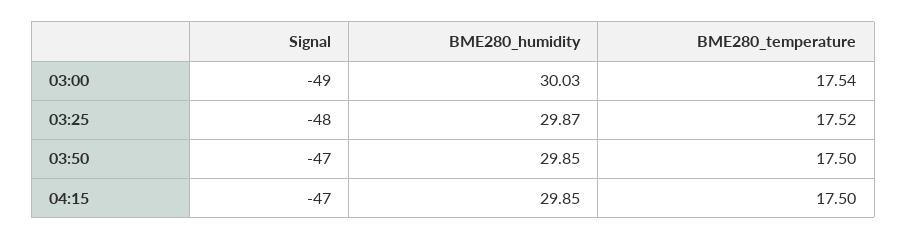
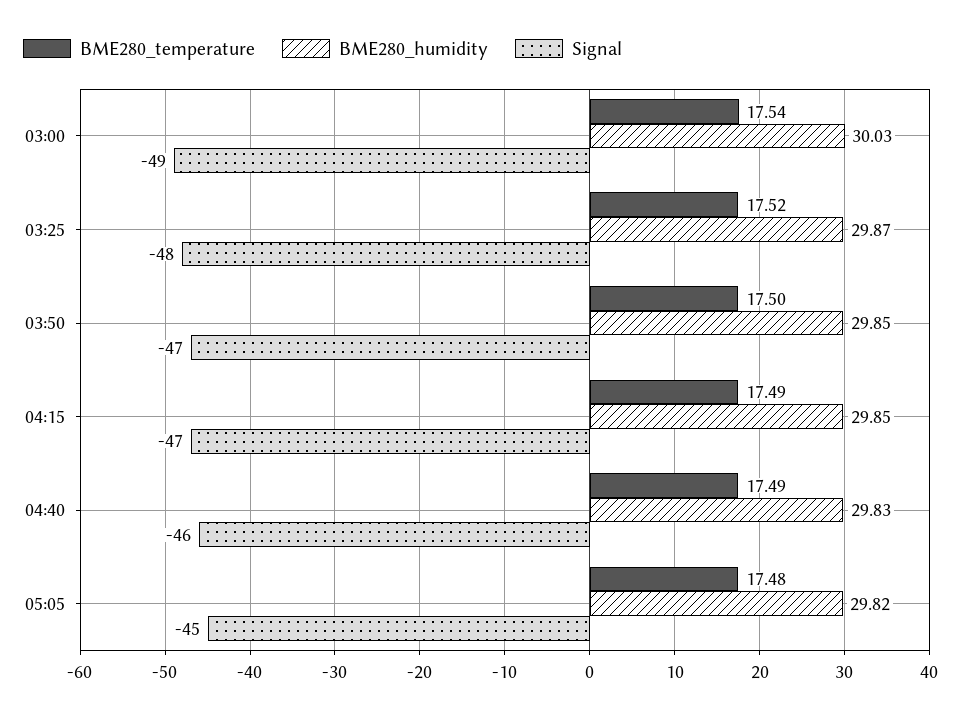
BME280_temperature, 04:15: 17.5 -> 17.49
BME280_temperature, 04:40: none -> 17.49
BME280_humidity, 04:40: none -> 29.83
Signal, 04:40: none -> -46
BME280_temperature, 05:05: none -> 17.48
BME280_humidity, 05:05: none -> 29.82
Signal, 05:05: none -> -45

